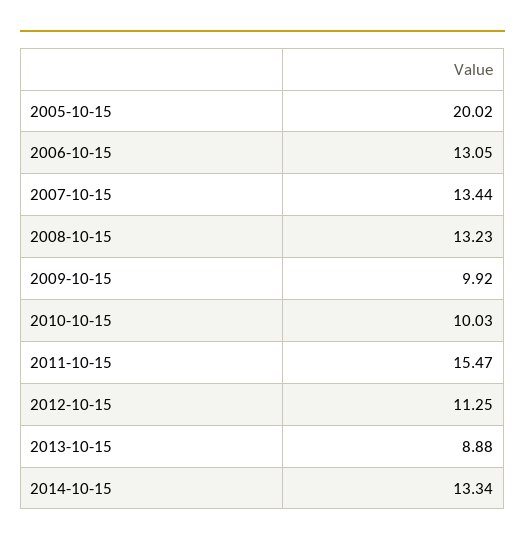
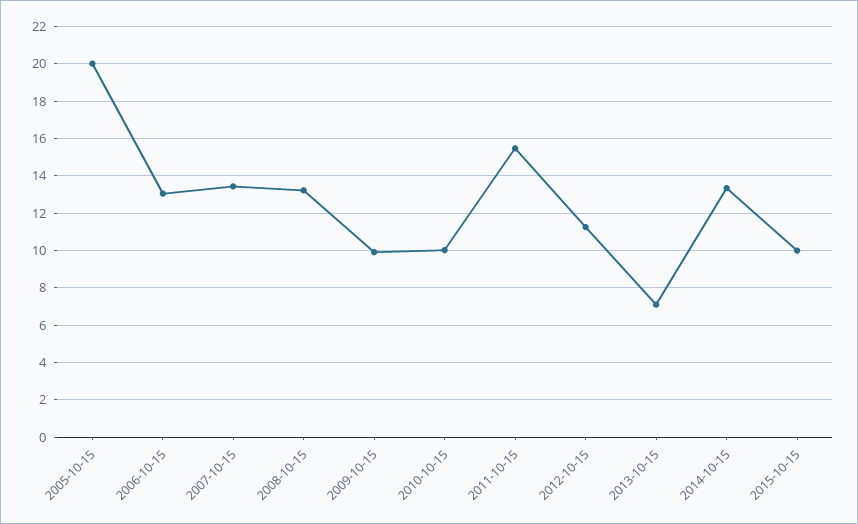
2013-10-15: 8.88 -> 7
2015-10-15: none -> 10

